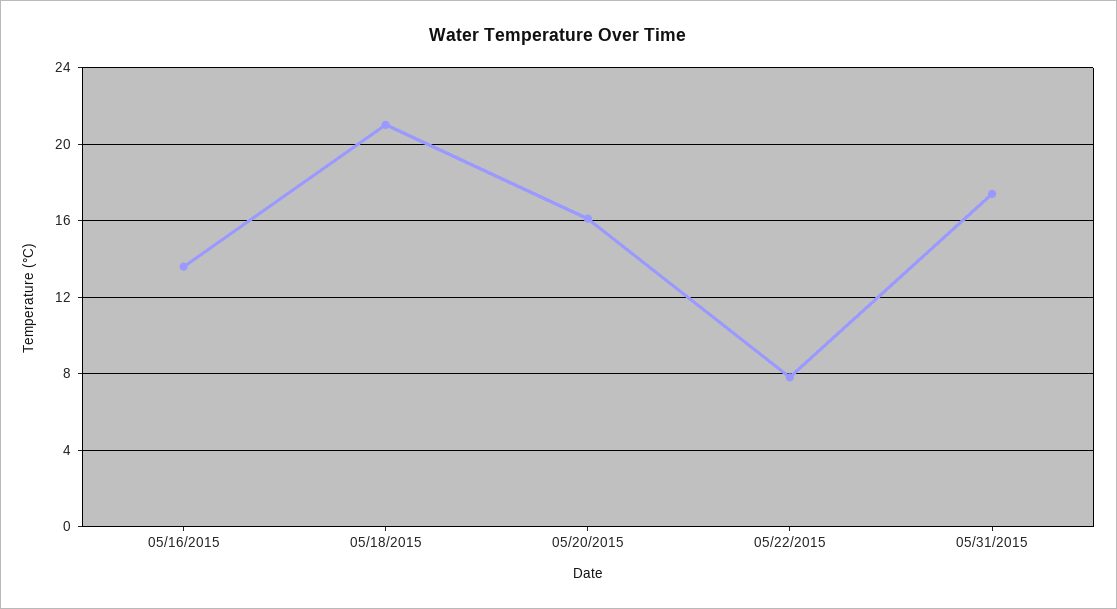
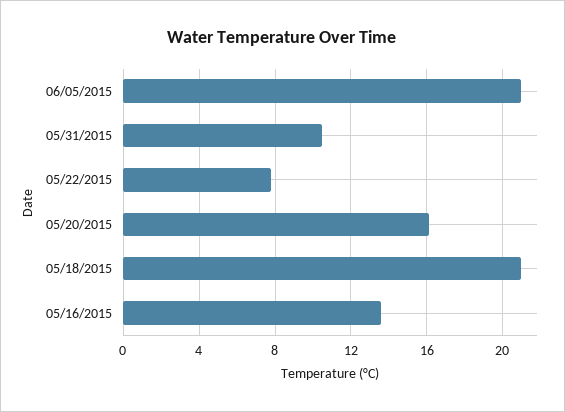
05/31/2015: 17.5 -> 10.5
06/05/2015: none -> 21

